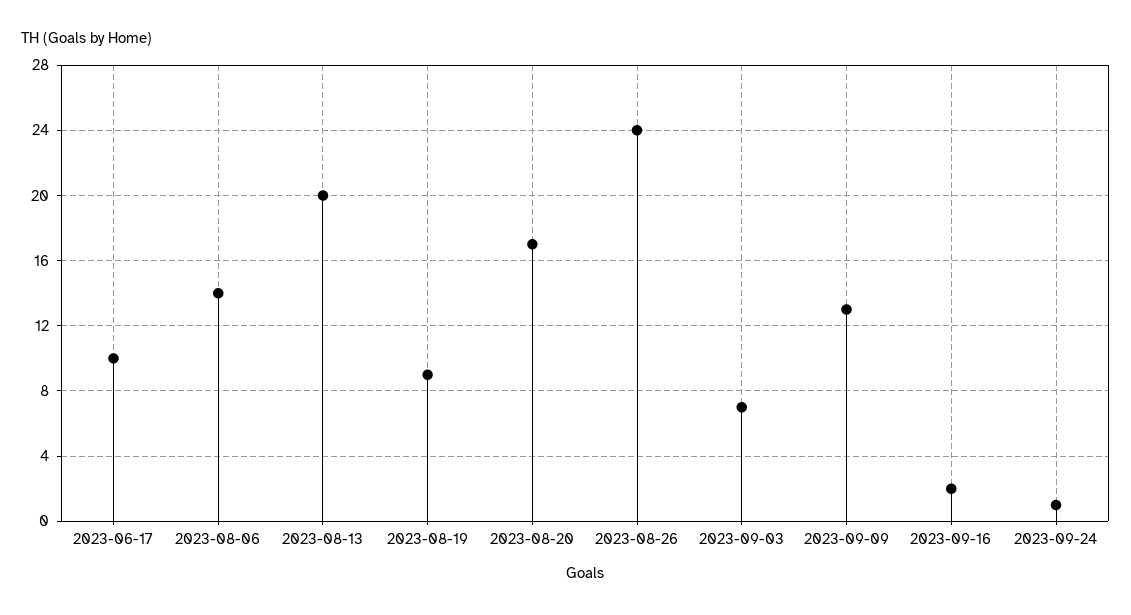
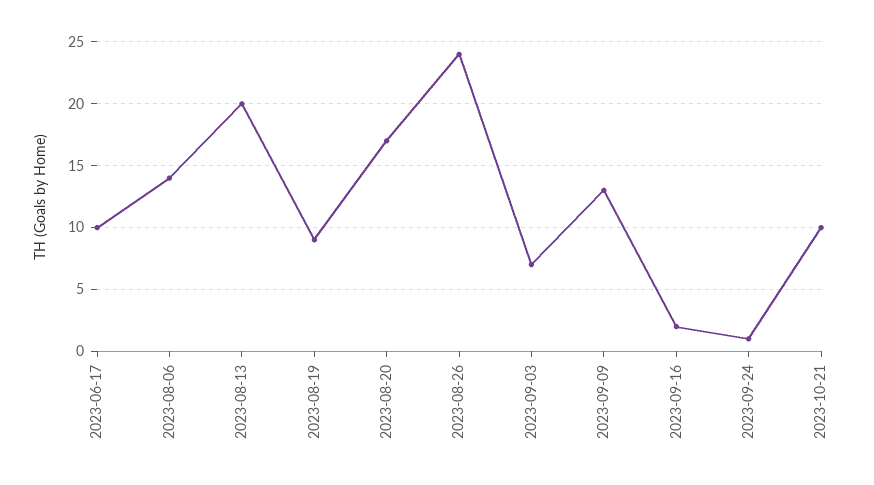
2023-10-21: none -> 10

